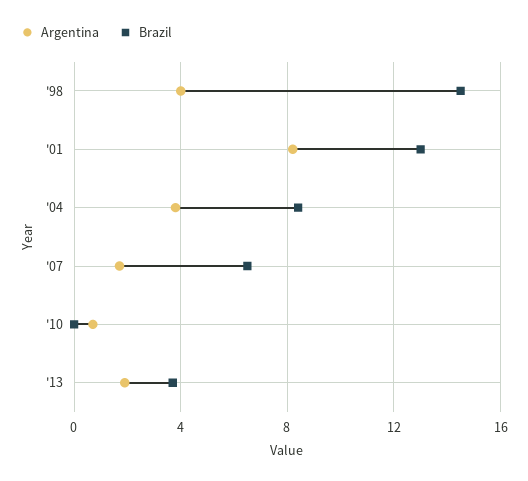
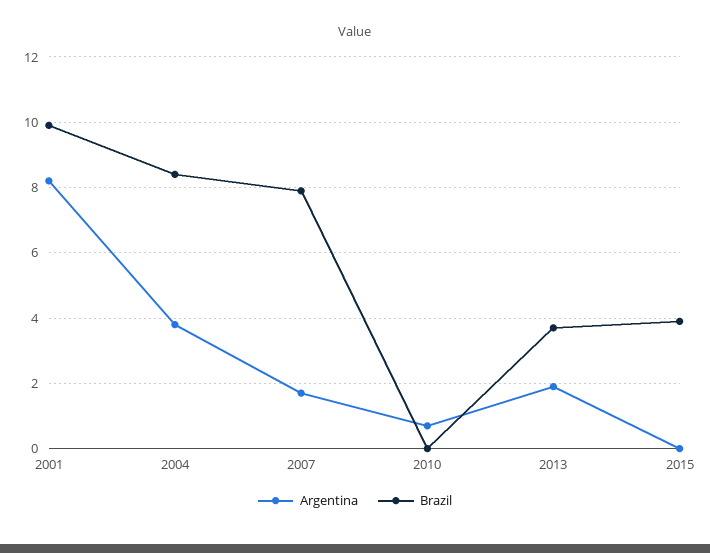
Argentina, '98: 4 -> none
Brazil, '98: 14.5 -> none
Brazil, '01: 13 -> 10
Brazil, '07: 6.5 -> 8
Argentina, 2015: none -> 0
Brazil, 2015: none -> 4

